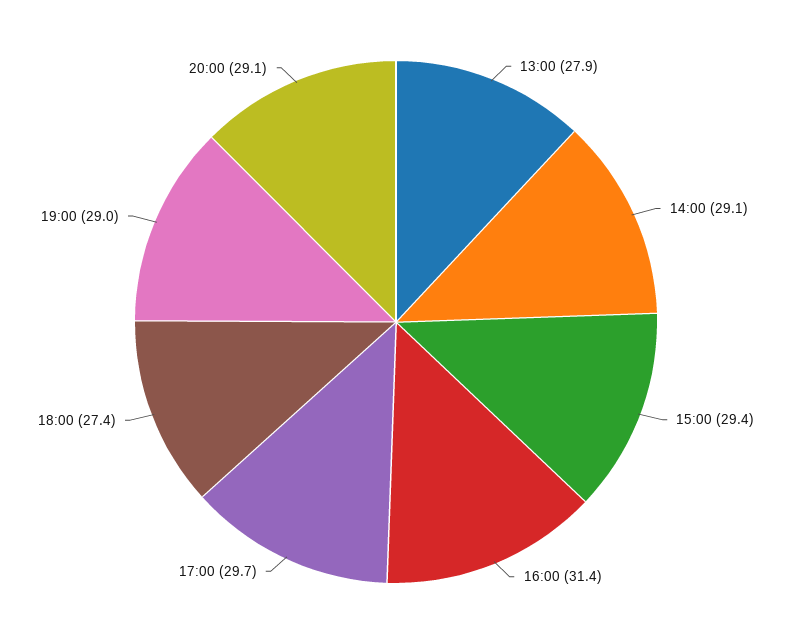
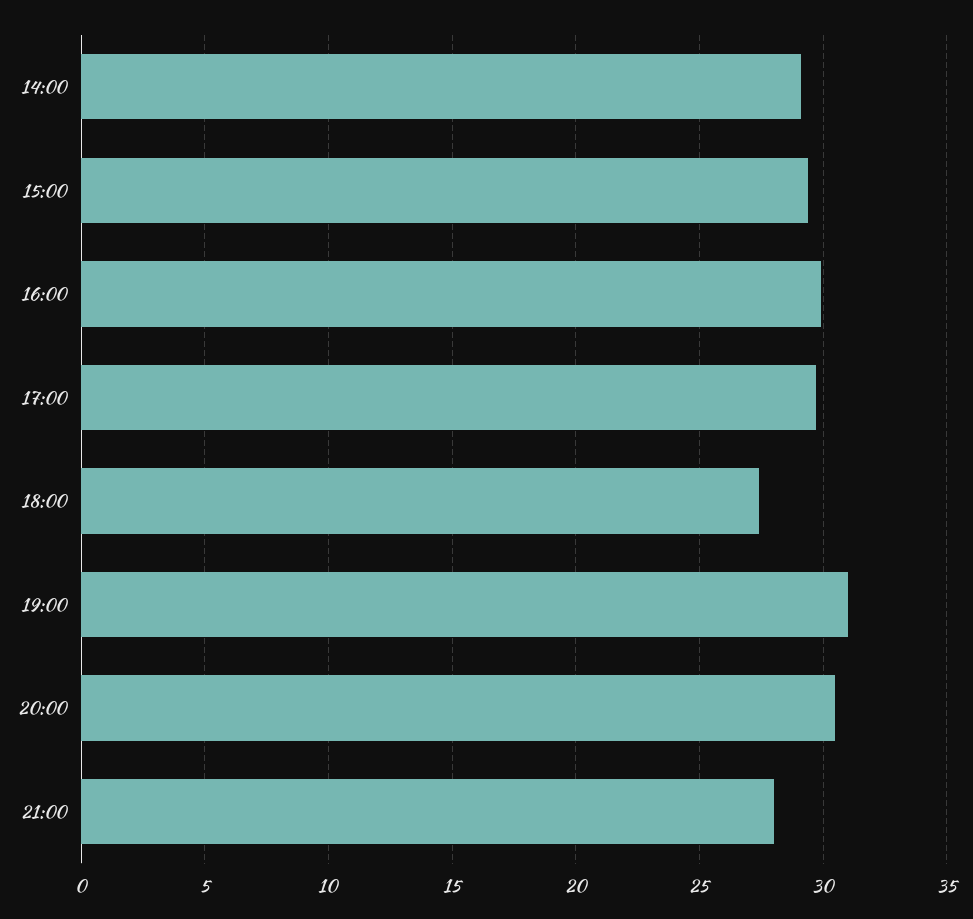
13:00: 27.9 -> none
16:00: 31.4 -> 30
19:00: 29 -> 31
20:00: 29.1 -> 30.5
21:00: none -> 28

